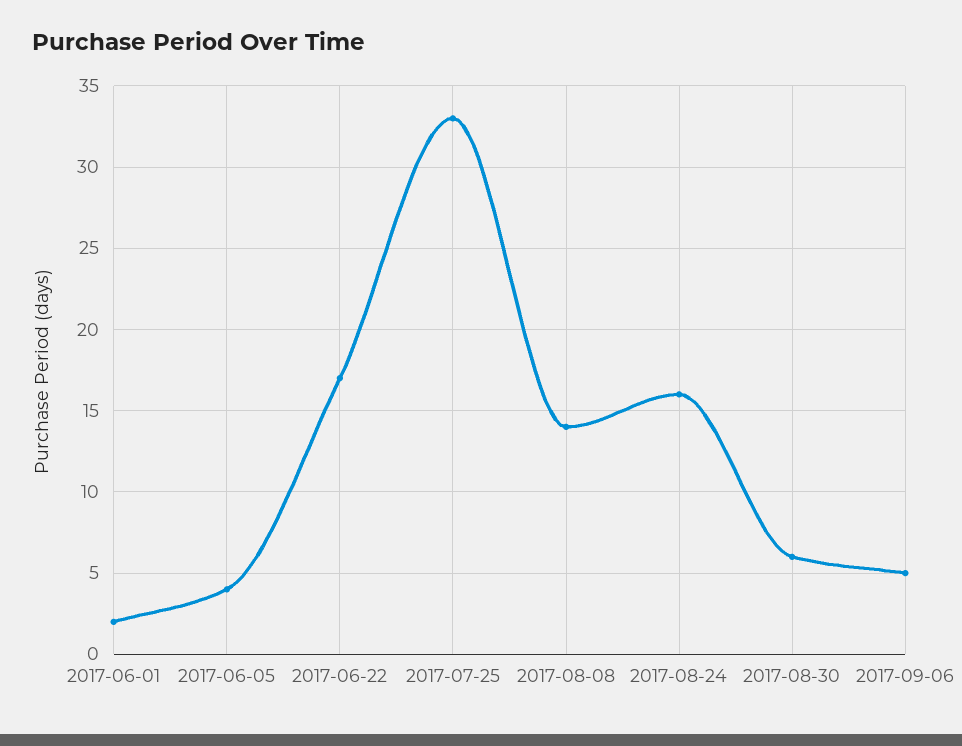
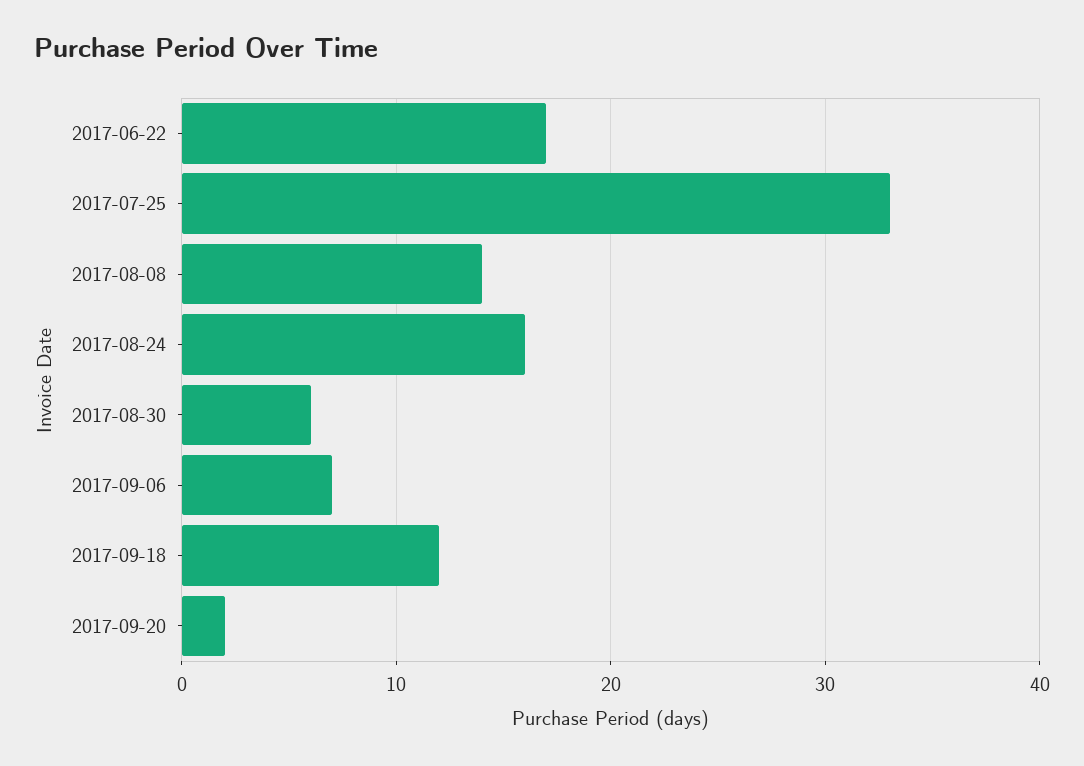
2017-06-01: 2 -> none
2017-06-05: 4 -> none
2017-09-06: 5 -> 7
2017-09-18: none -> 12
2017-09-20: none -> 2

